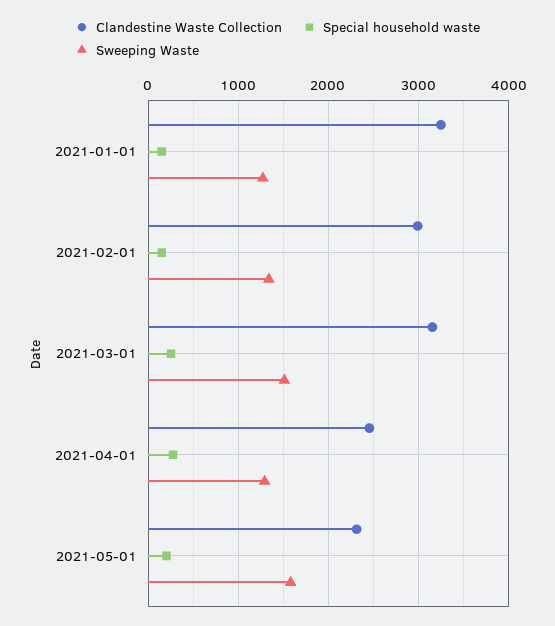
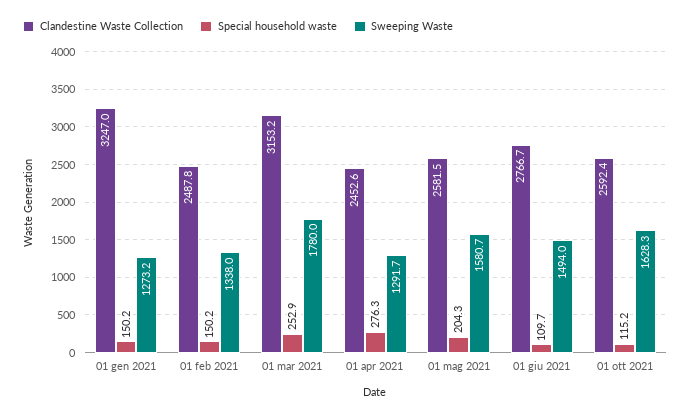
Clandestine Waste Collection, 2021-02-01: 3000 -> 2487.8
Sweeping Waste, 2021-03-01: 1500 -> 1780
Clandestine Waste Collection, 2021-05-01: 2300 -> 2581.5
Clandestine Waste Collection, 01 giu 2021: none -> 2766.7
Special household waste, 01 giu 2021: none -> 109.7
Sweeping Waste, 01 giu 2021: none -> 1494
Clandestine Waste Collection, 01 ott 2021: none -> 2592.4
Special household waste, 01 ott 2021: none -> 115.2
Sweeping Waste, 01 ott 2021: none -> 1628.3

